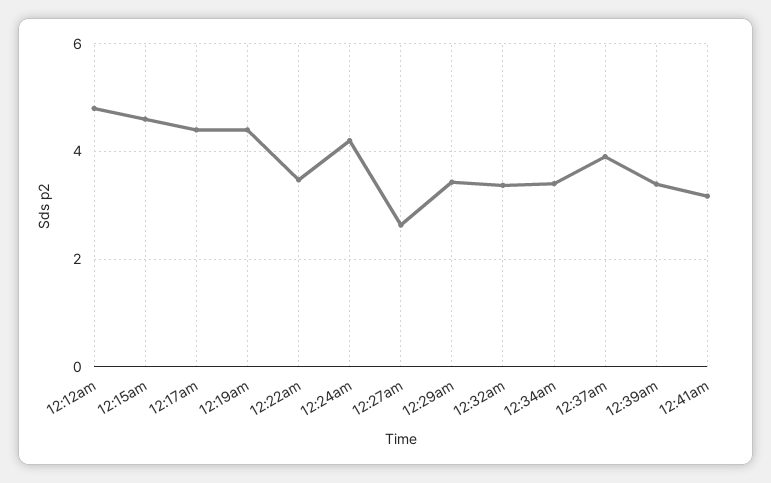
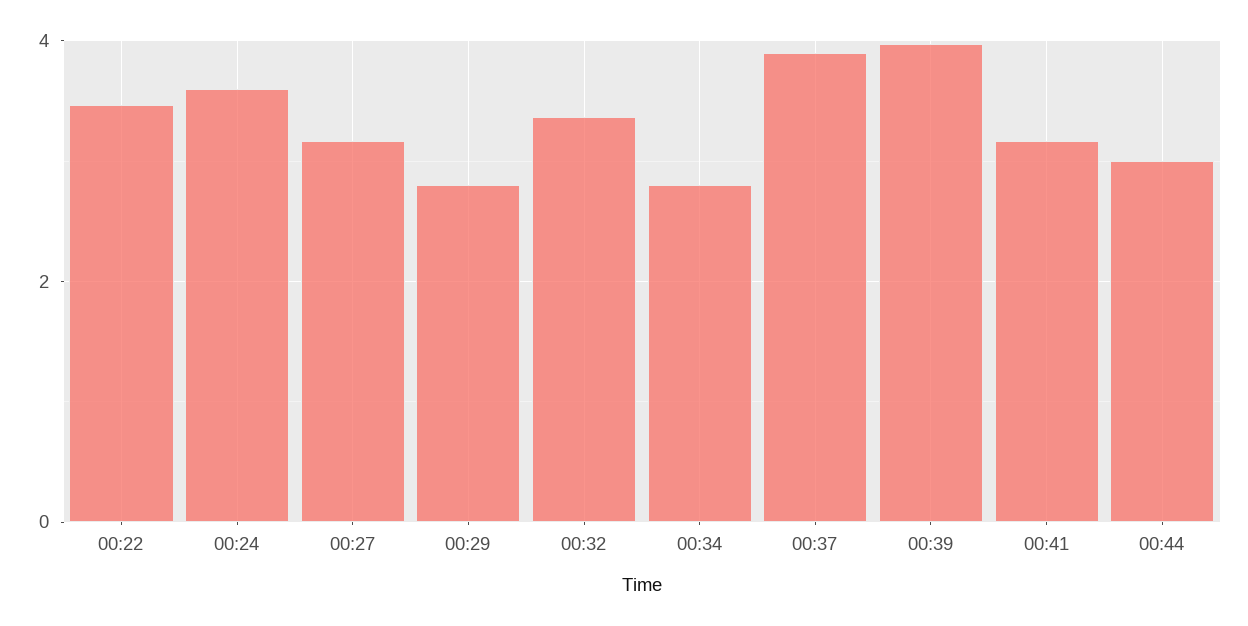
12:12am: 4.8 -> none
12:15am: 4.6 -> none
12:17am: 4.4 -> none
12:19am: 4.4 -> none
12:24am: 4.2 -> 3.6
12:27am: 2.6 -> 3.2
12:29am: 3.4 -> 2.8
12:34am: 3.4 -> 2.8
12:39am: 3.4 -> 4
00:44: none -> 3

